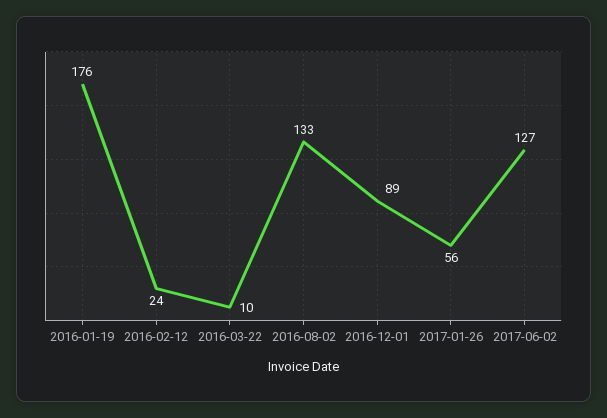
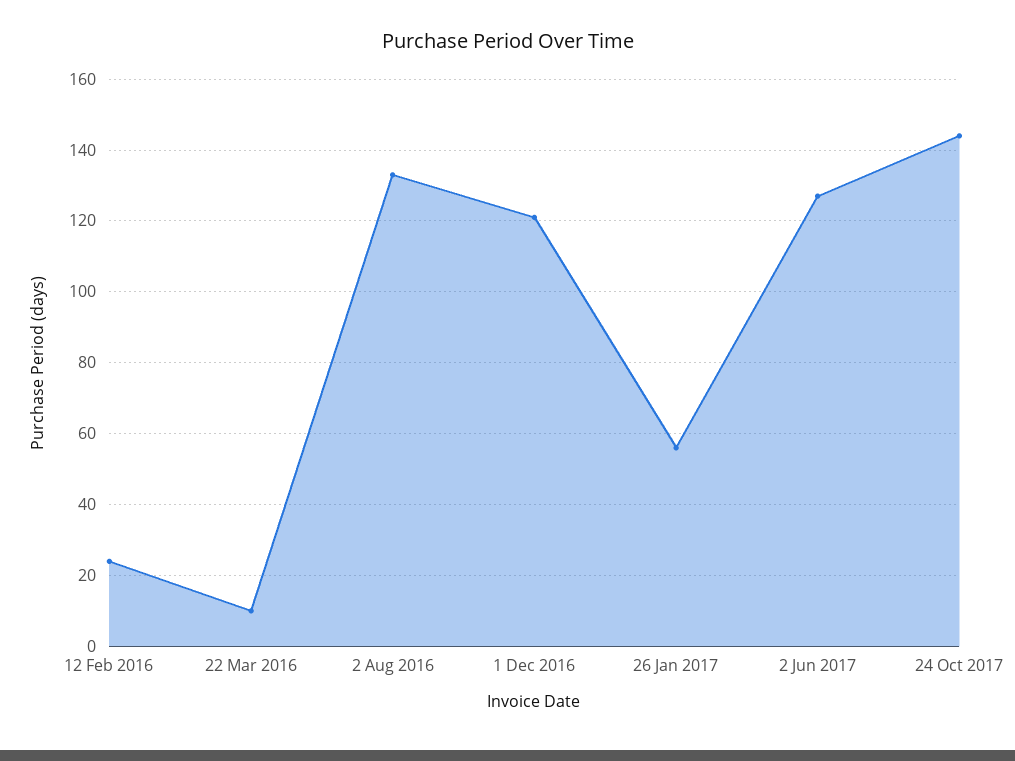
2016-01-19: 176 -> none
2016-12-01: 89 -> 120
24 Oct 2017: none -> 145

